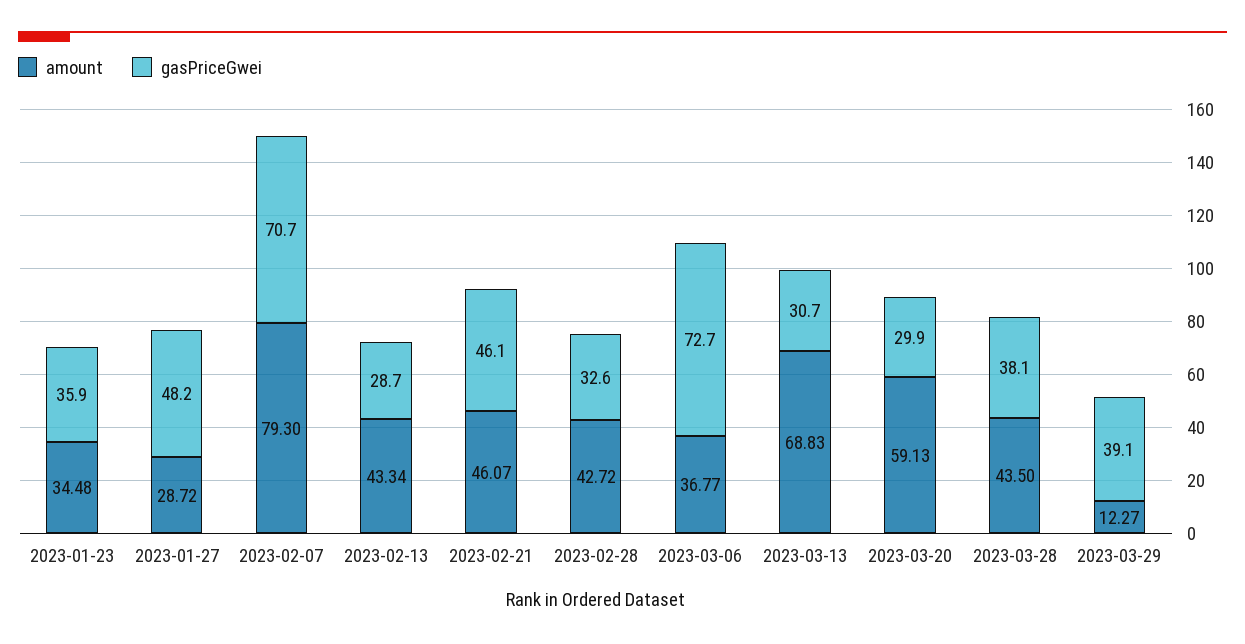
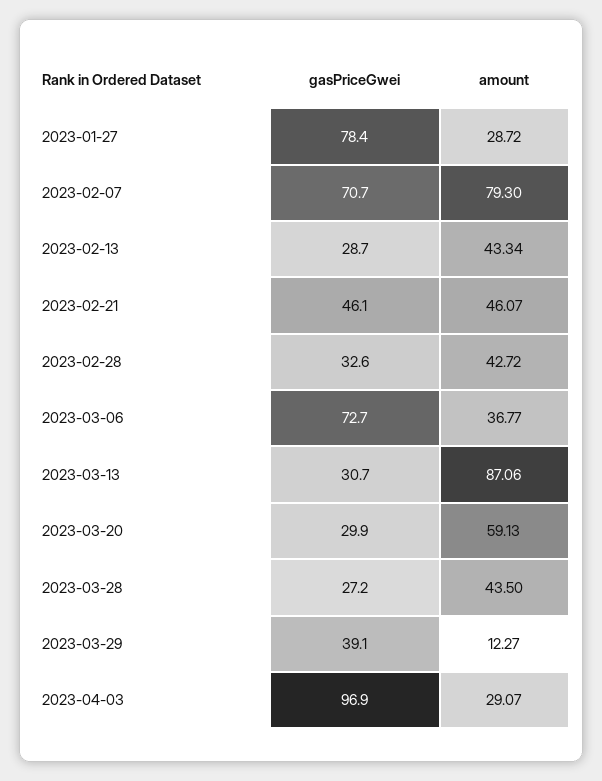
amount, 2023-01-23: 34.48 -> none
gasPriceGwei, 2023-01-23: 35.9 -> none
gasPriceGwei, 2023-01-27: 48.2 -> 78.4
amount, 2023-03-13: 68.83 -> 87.06
gasPriceGwei, 2023-03-28: 38.1 -> 27.2
gasPriceGwei, 2023-04-03: none -> 96.9
amount, 2023-04-03: none -> 29.07

